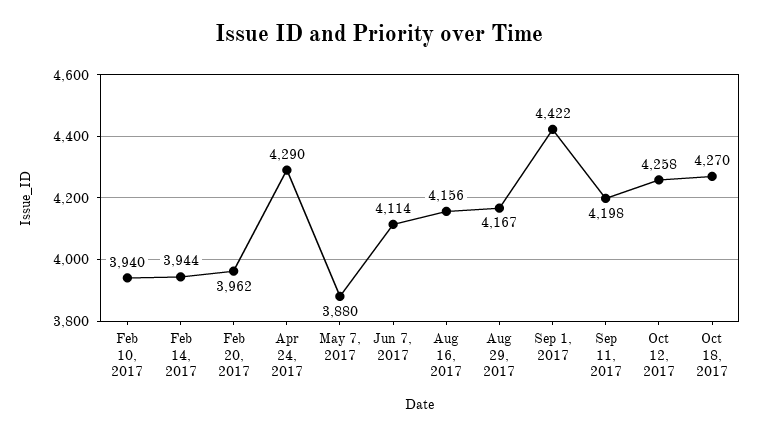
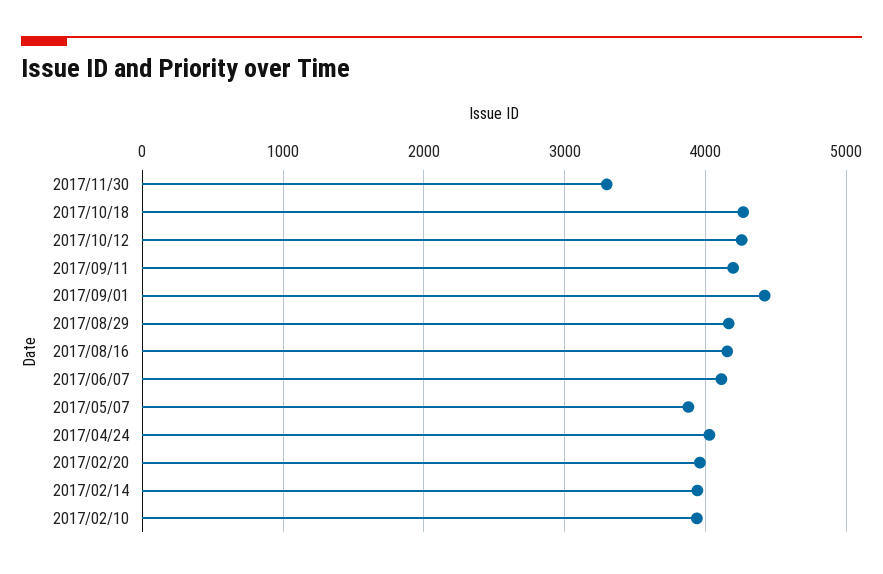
Apr 24, 2017: 4290 -> 4000
2017/11/30: none -> 3300

